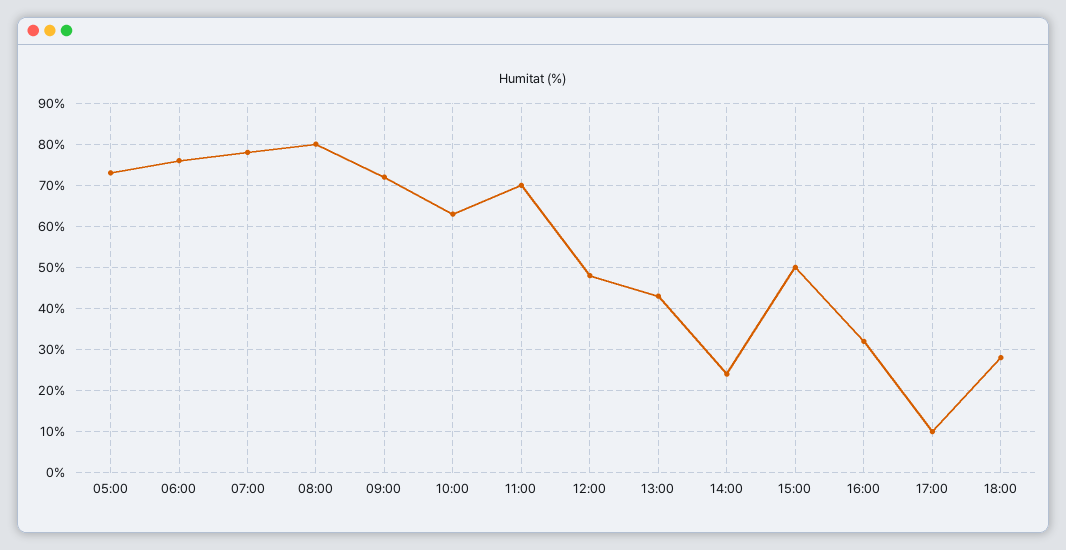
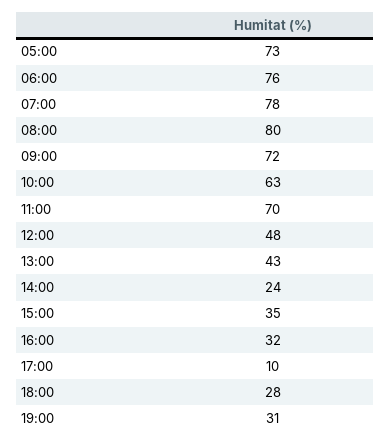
15:00: 50 -> 35
19:00: none -> 31

